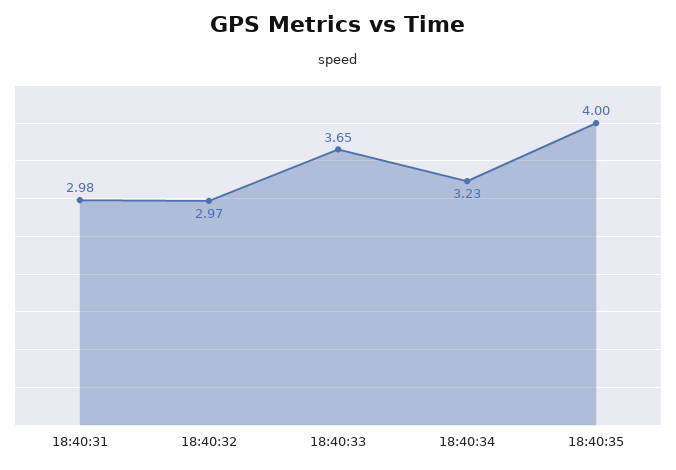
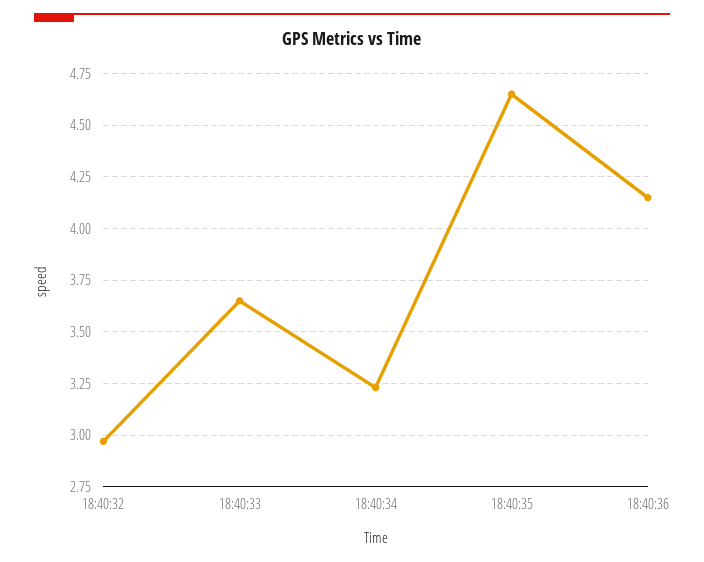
18:40:31: 2.98 -> none
18:40:35: 4 -> 4.65
18:40:36: none -> 4.15

